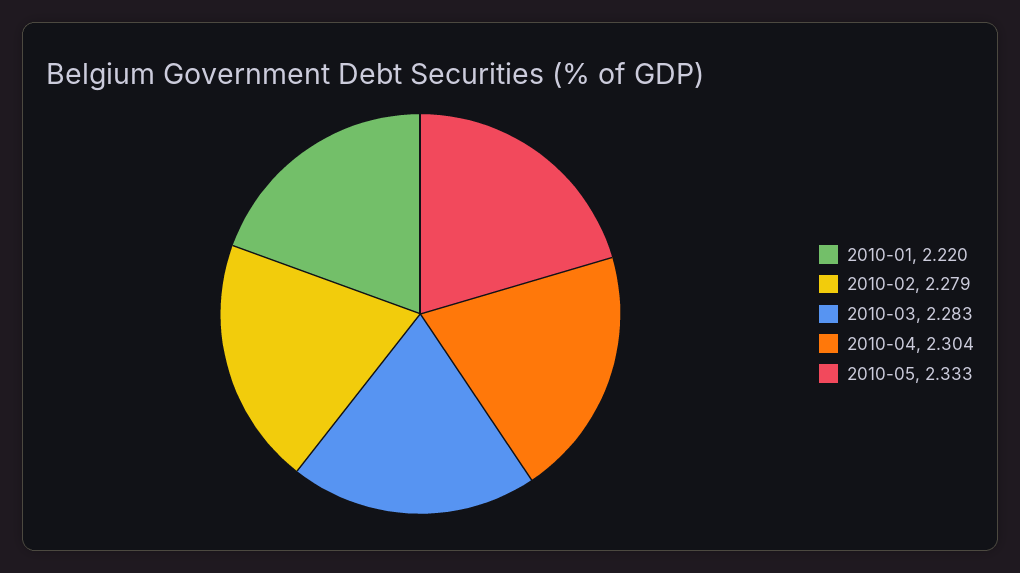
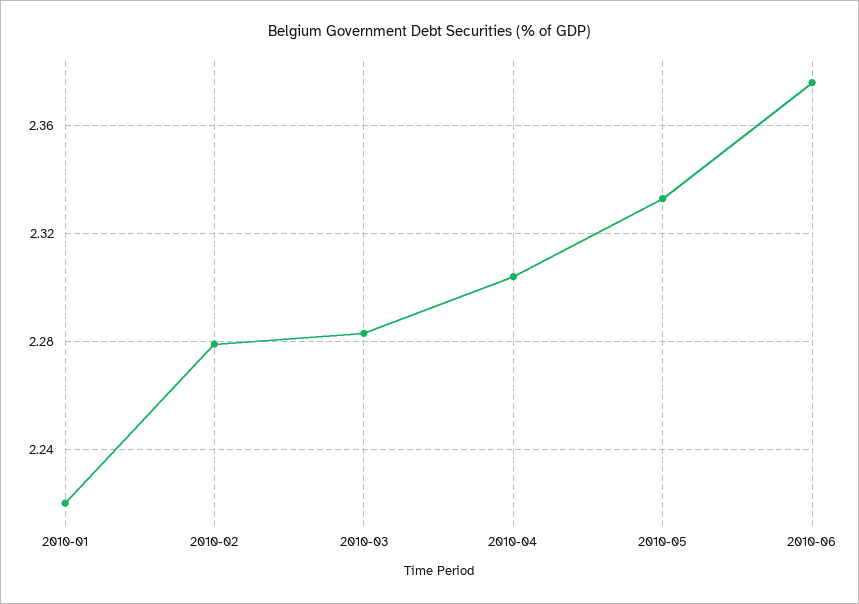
2010-06: none -> 2.375

